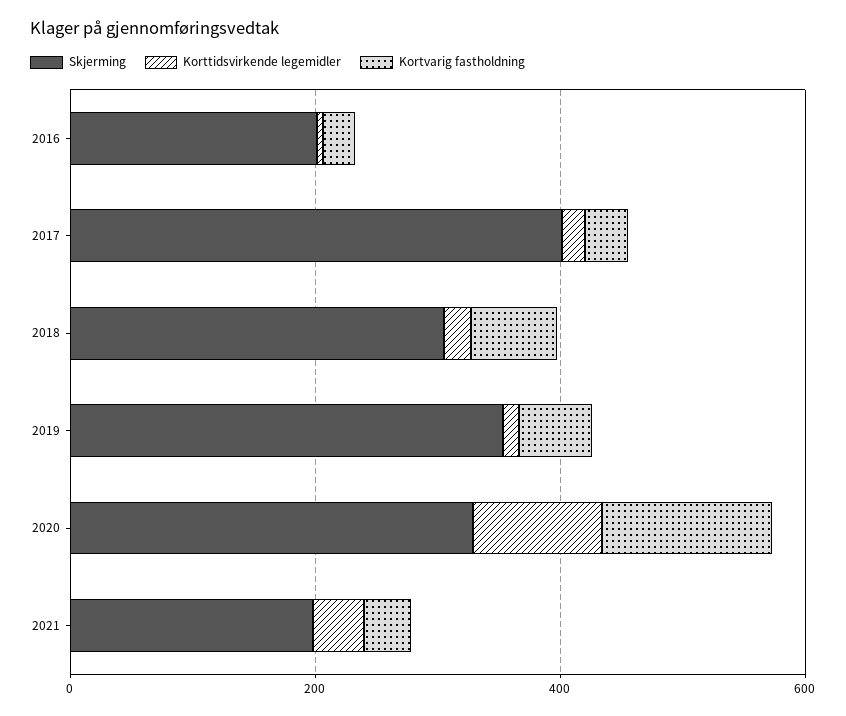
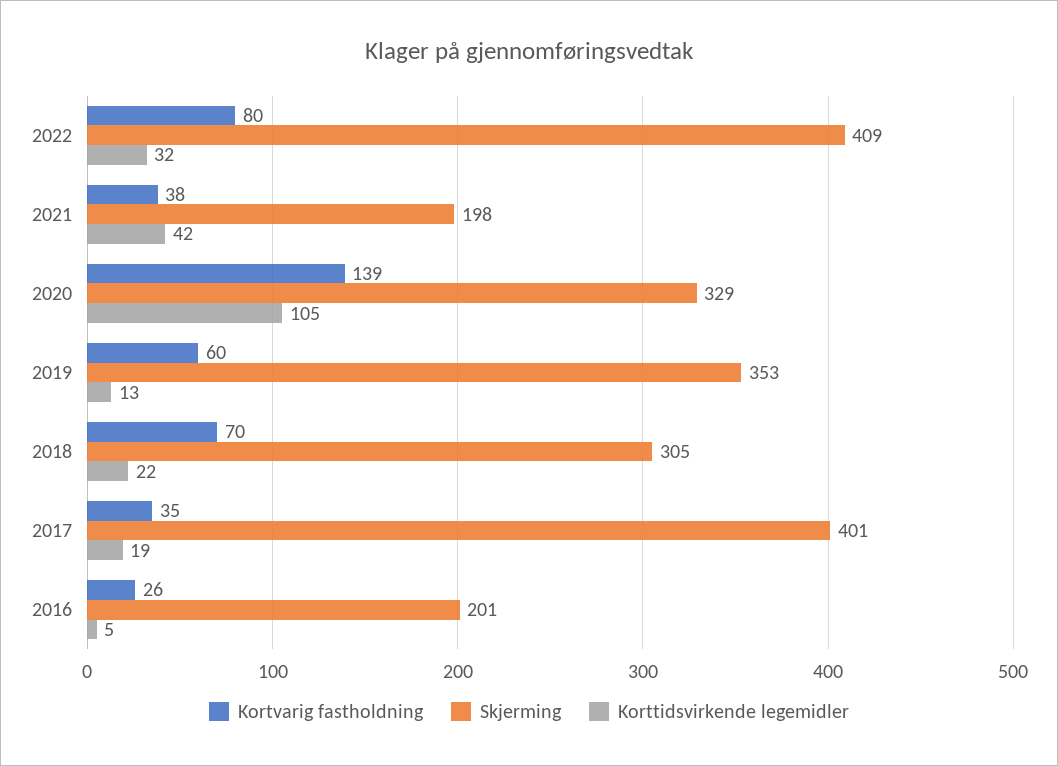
Kortvarig fastholdning, 2022: none -> 80
Skjerming, 2022: none -> 409
Korttidsvirkende legemidler, 2022: none -> 32

